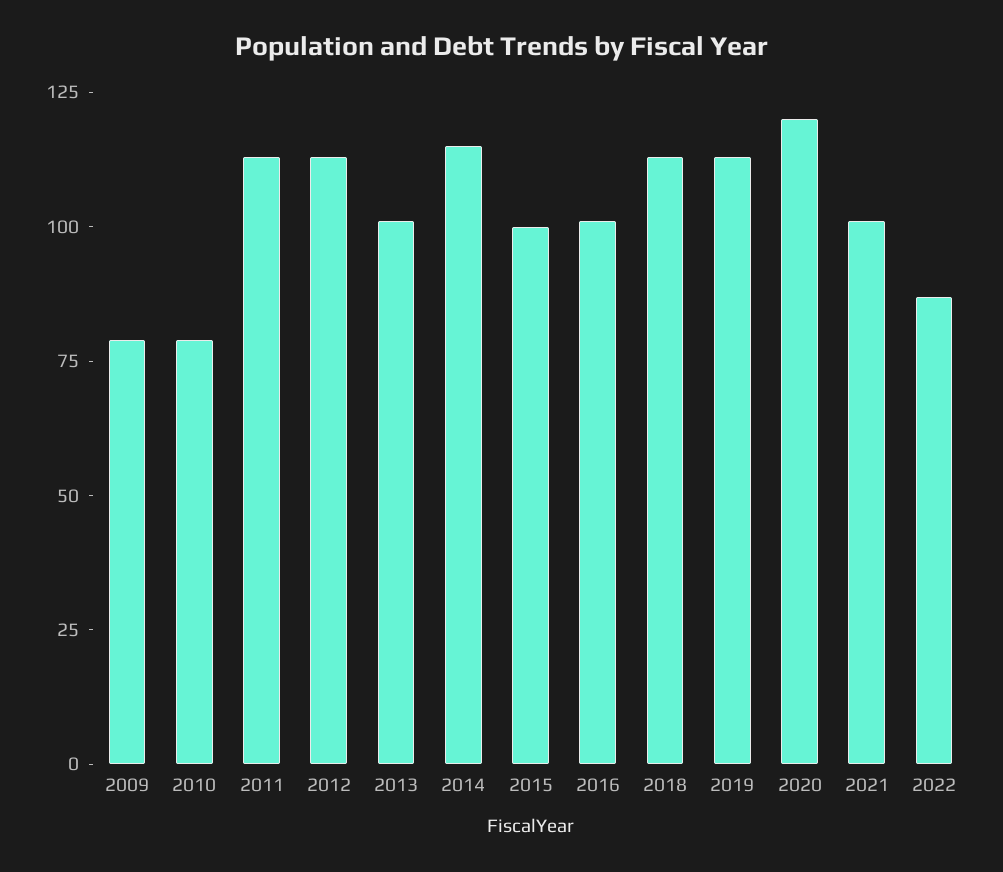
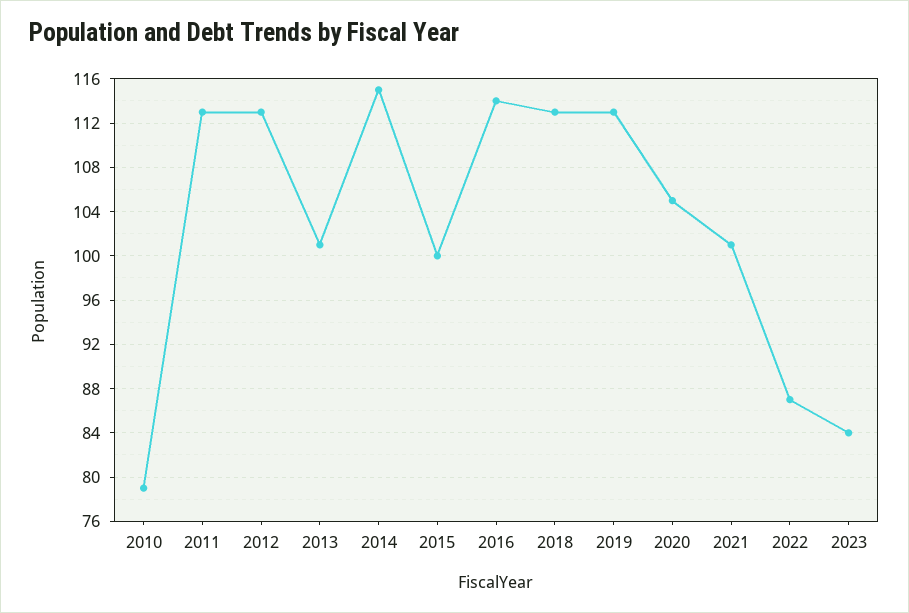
2009: 80 -> none
2016: 100 -> 114
2020: 120 -> 105
2023: none -> 84

